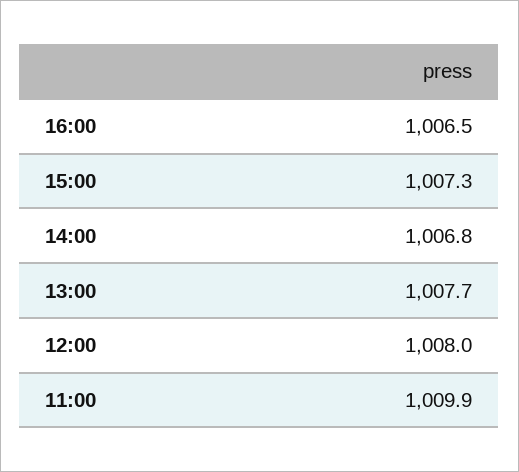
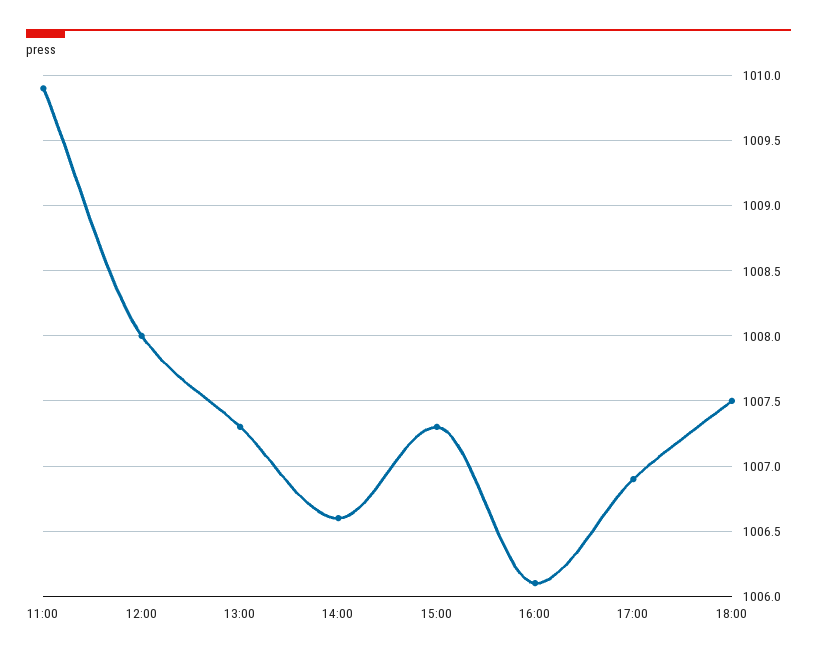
16:00: 1006.5 -> 1006.1
14:00: 1006.8 -> 1006.6
13:00: 1007.7 -> 1007.3
17:00: none -> 1006.9
18:00: none -> 1007.5

